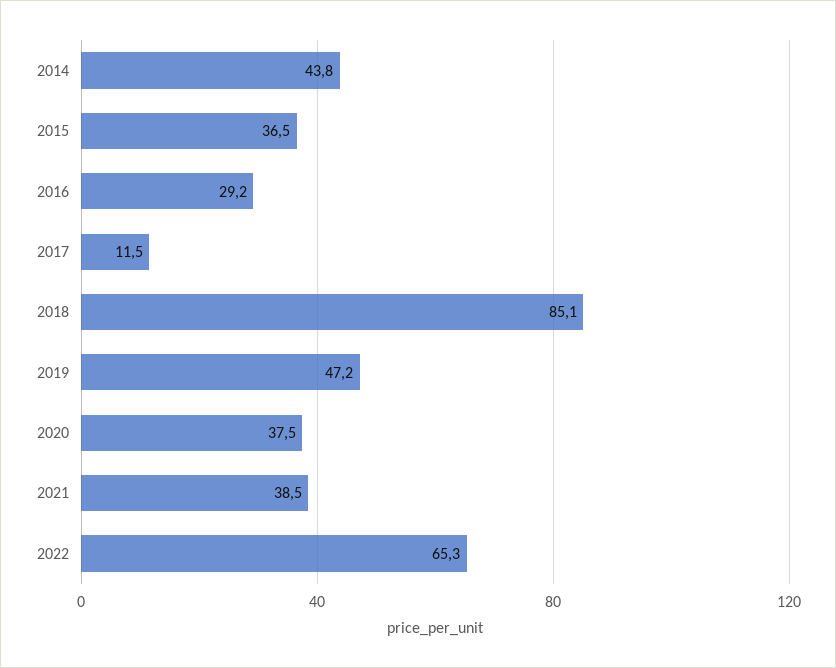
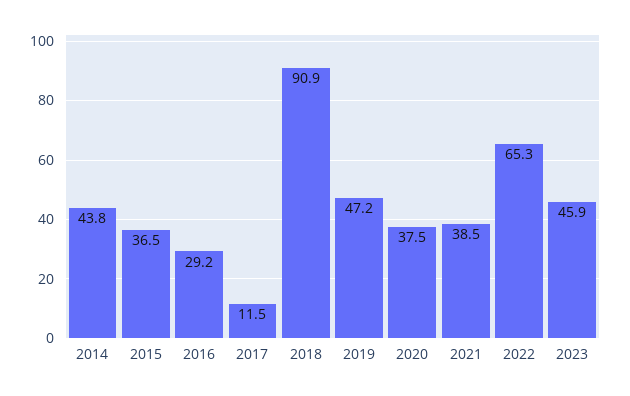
2018: 85.1 -> 90.9
2023: none -> 45.9

